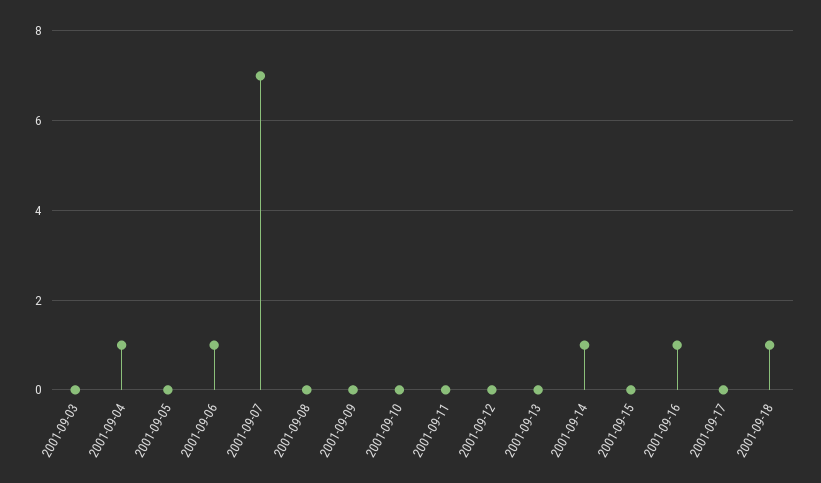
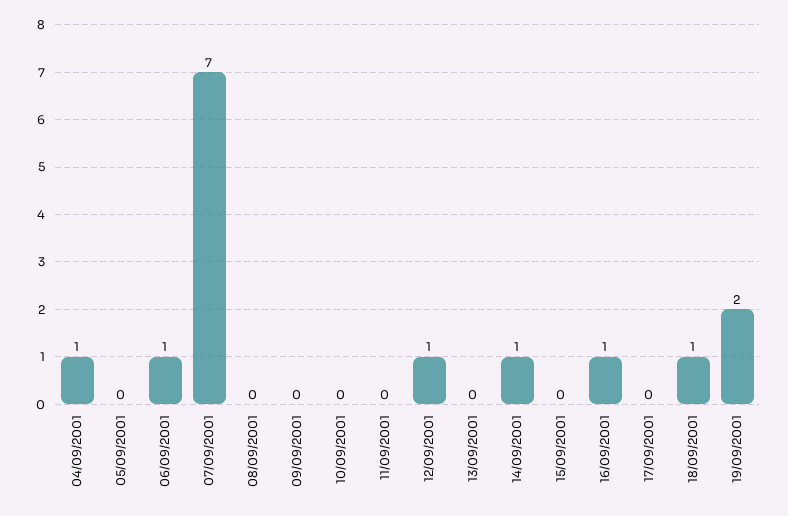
2001-09-03: 0 -> none
2001-09-12: 0 -> 1
19/09/2001: none -> 2

